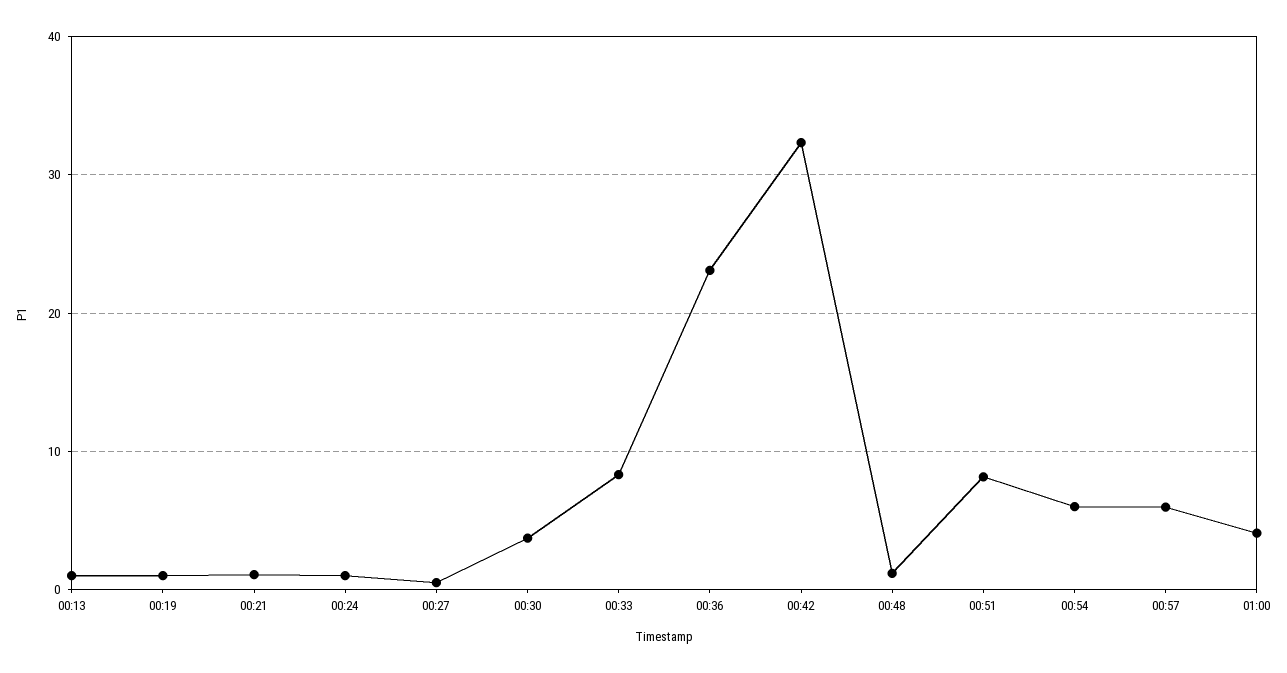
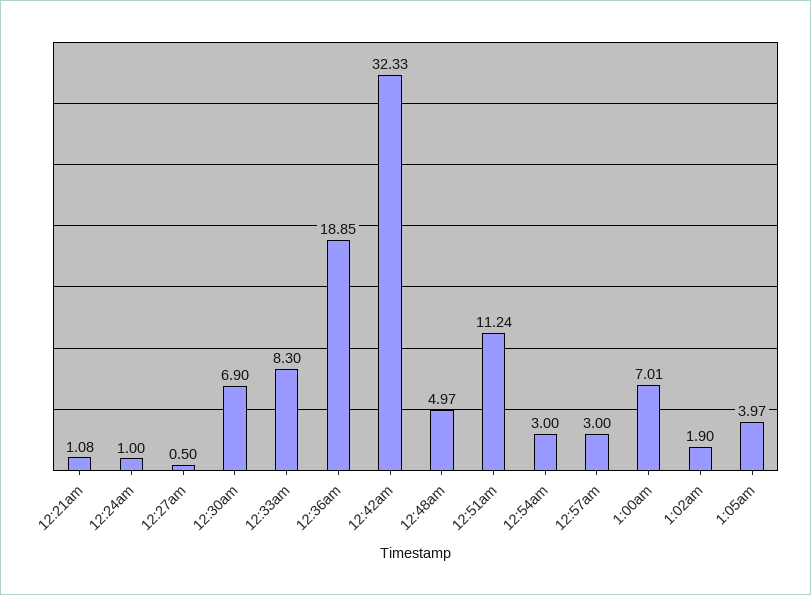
00:13: 1 -> none
00:19: 1 -> none
00:30: 4 -> 6.9
00:36: 23 -> 18.85
00:48: 1 -> 4.97
00:51: 8 -> 11.24
00:54: 6 -> 3
00:57: 6 -> 3
01:00: 4 -> 7.01
1:02am: none -> 1.9
1:05am: none -> 3.97

